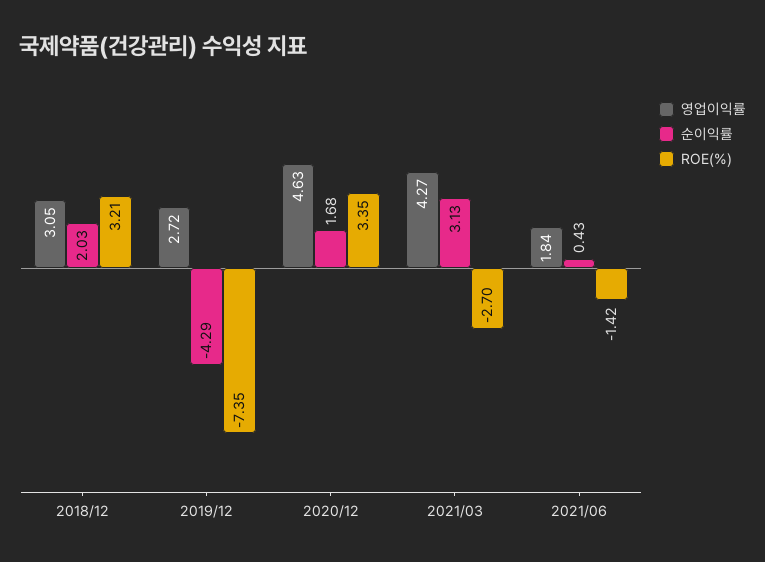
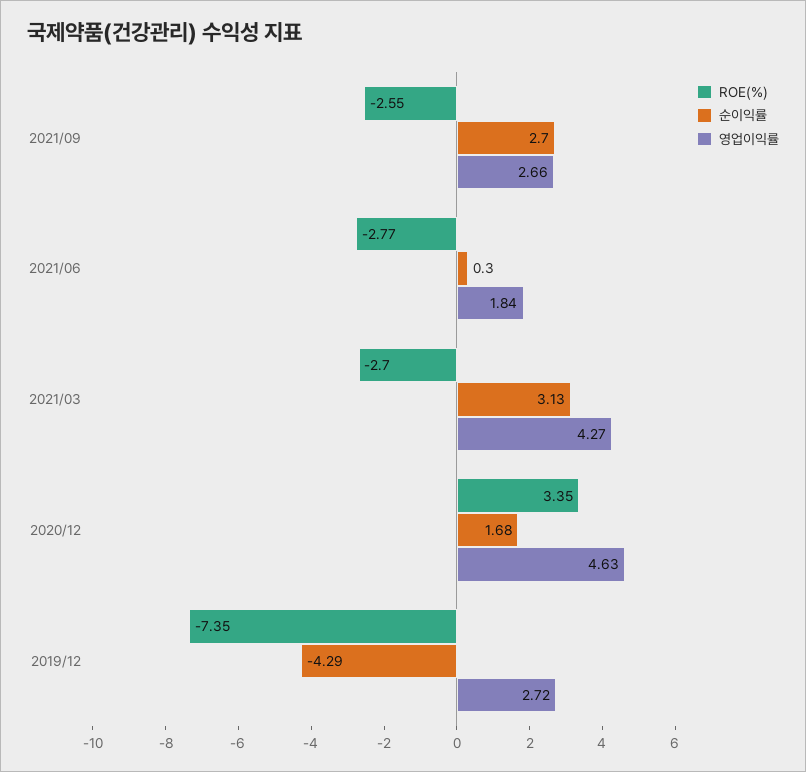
영업이익률, 2018/12: 3.05 -> none
순이익률, 2018/12: 2.03 -> none
ROE(%), 2018/12: 3.21 -> none
순이익률, 2021/06: 0.43 -> 0.3
ROE(%), 2021/06: -1.42 -> -2.77
ROE(%), 2021/09: none -> -2.55
순이익률, 2021/09: none -> 2.7
영업이익률, 2021/09: none -> 2.66

